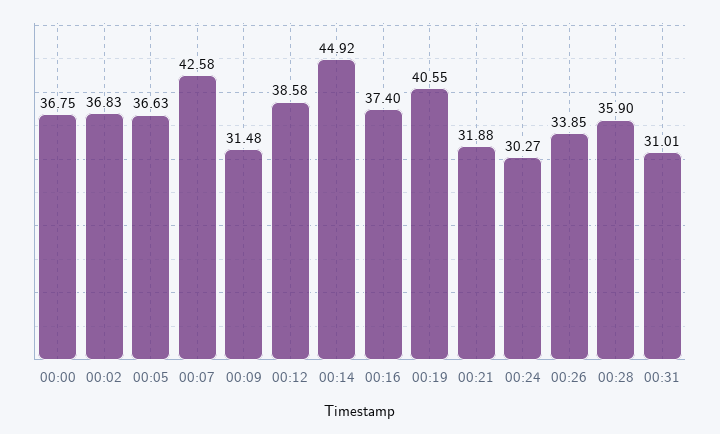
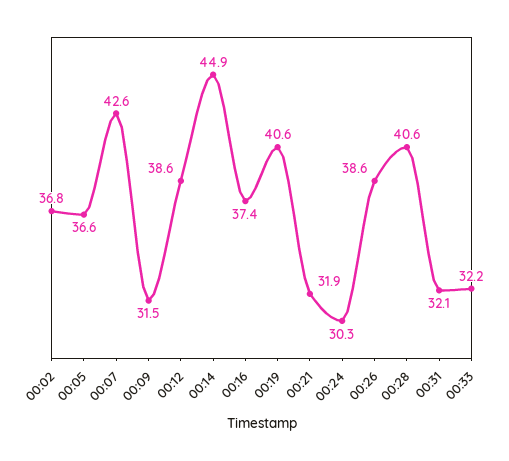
00:00: 36.75 -> none
00:26: 33.85 -> 38.6
00:28: 35.9 -> 40.6
00:31: 31.01 -> 32.1
00:33: none -> 32.2

